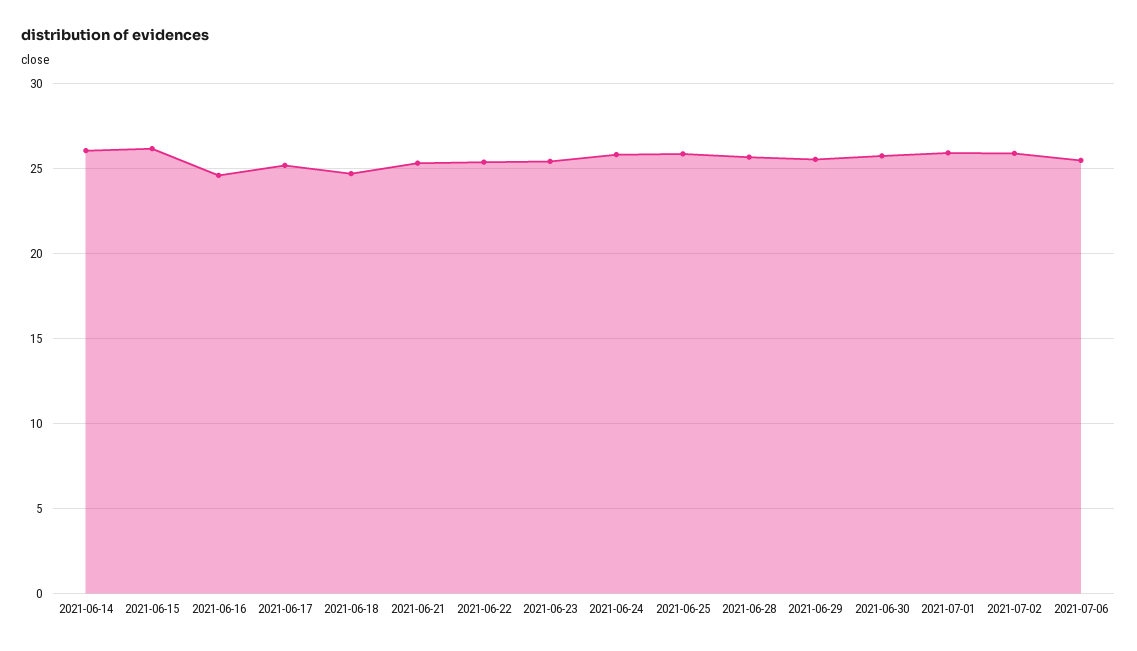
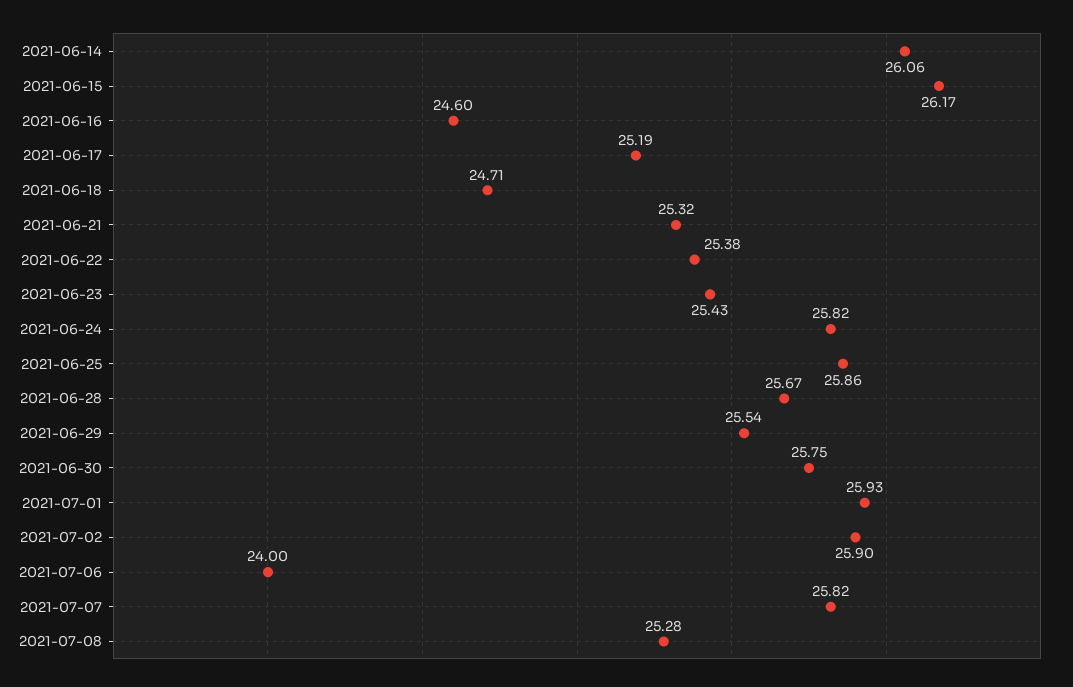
2021-07-06: 25.5 -> 24
2021-07-07: none -> 25.82
2021-07-08: none -> 25.28

